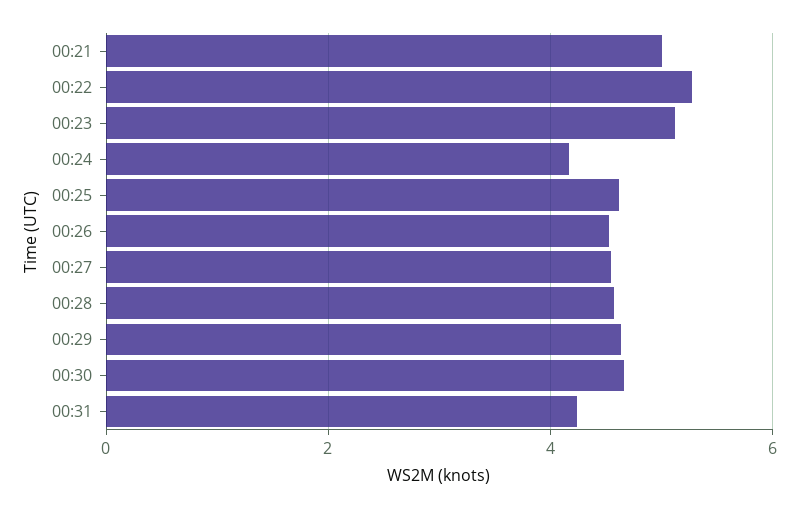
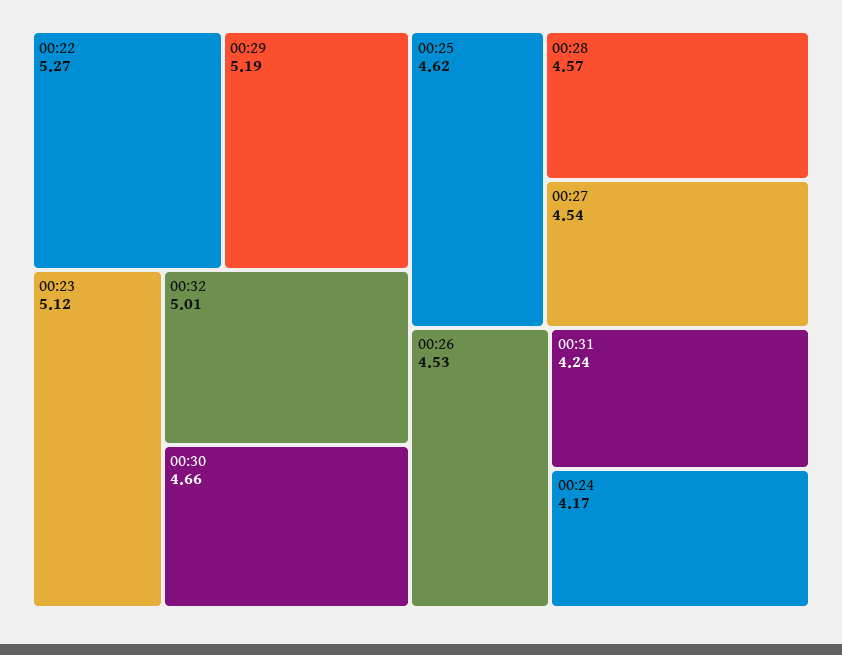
00:21: 5 -> none
00:29: 4.6 -> 5.19
00:32: none -> 5.01

